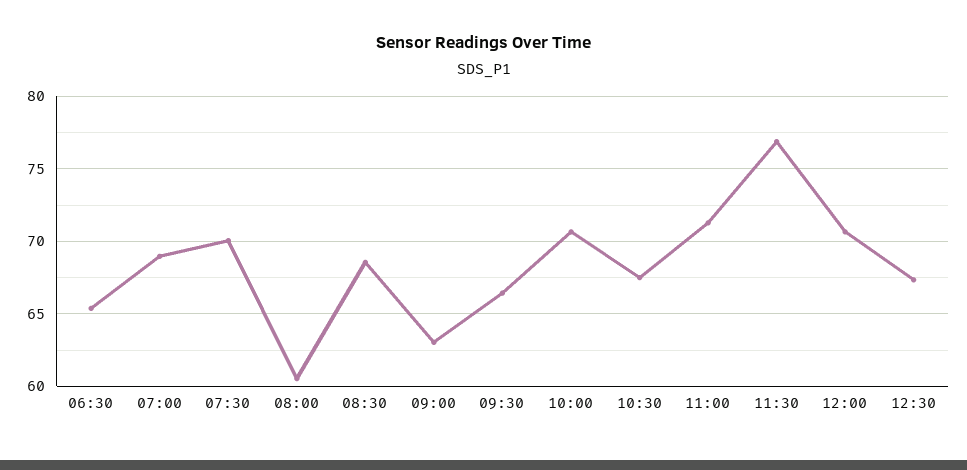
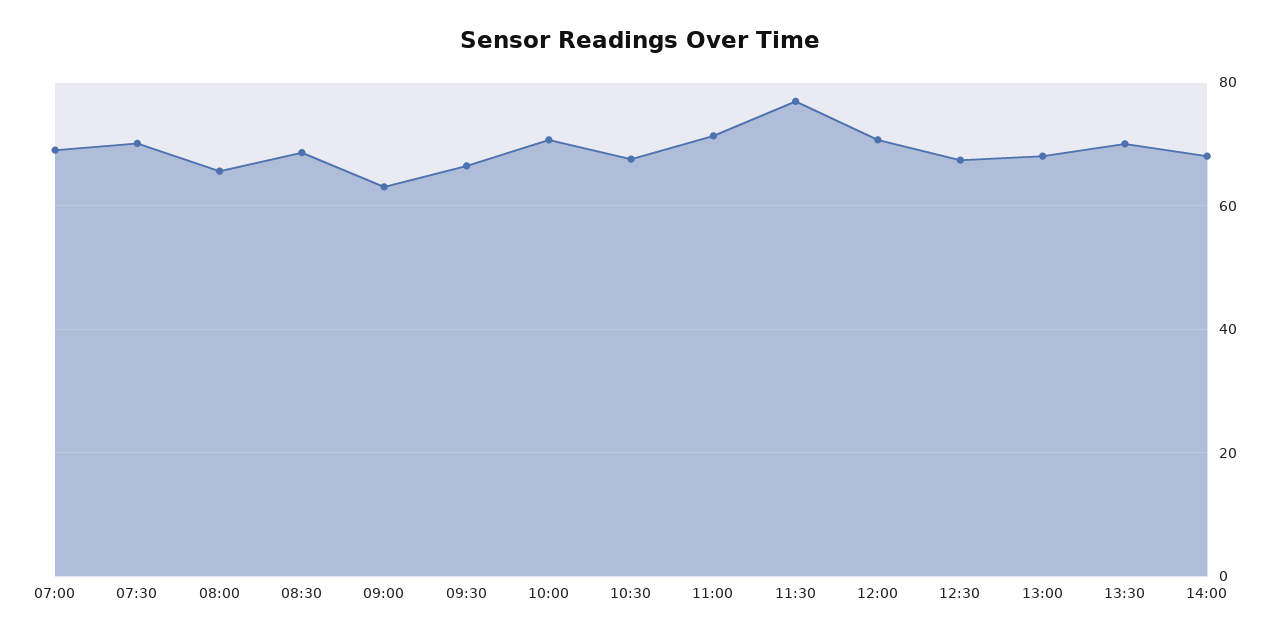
06:30: 65.5 -> none
08:00: 60.5 -> 66
13:00: none -> 68
13:30: none -> 70
14:00: none -> 68

